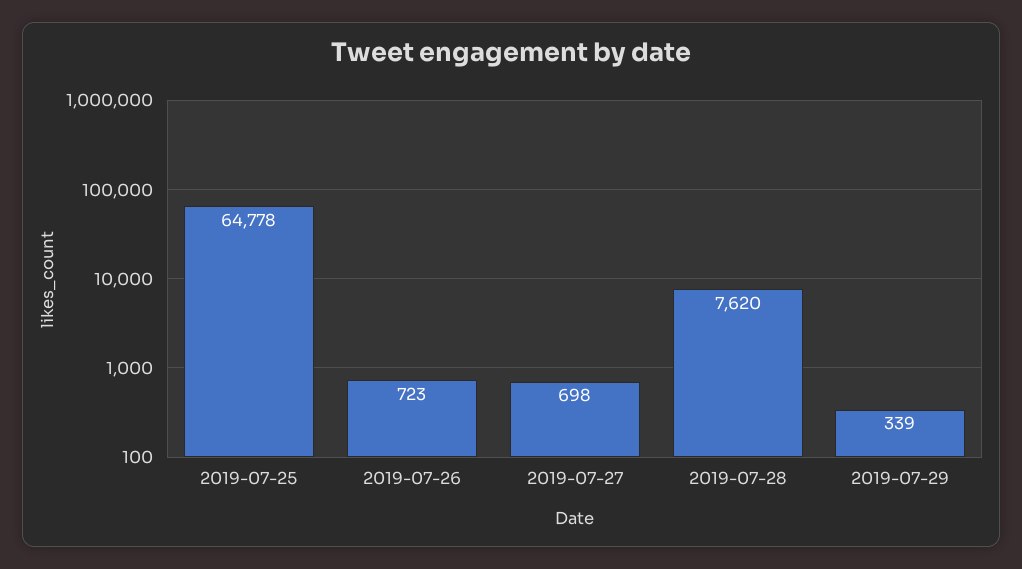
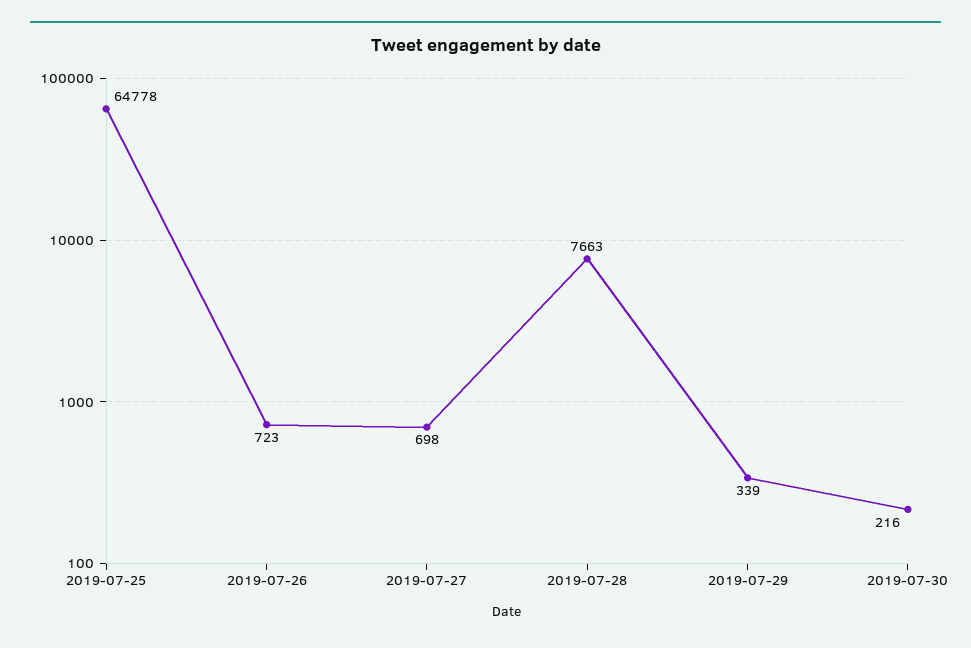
2019-07-28: 7620 -> 7663
2019-07-30: none -> 216

